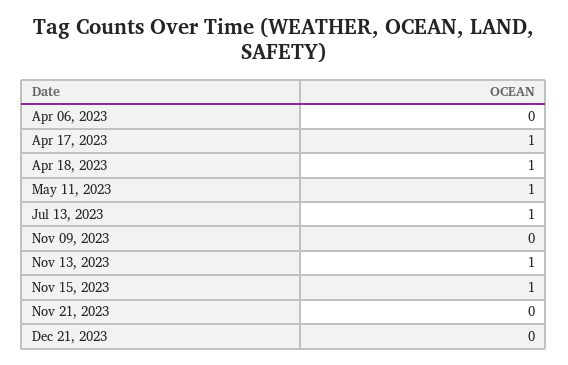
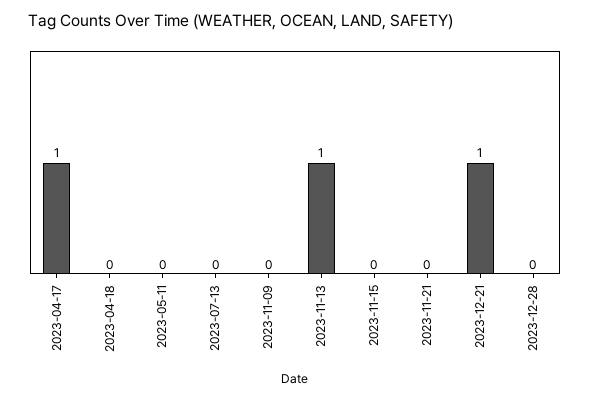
Apr 06, 2023: 0 -> none
Apr 18, 2023: 1 -> 0
May 11, 2023: 1 -> 0
Jul 13, 2023: 1 -> 0
Nov 15, 2023: 1 -> 0
Dec 21, 2023: 0 -> 1
2023-12-28: none -> 0

